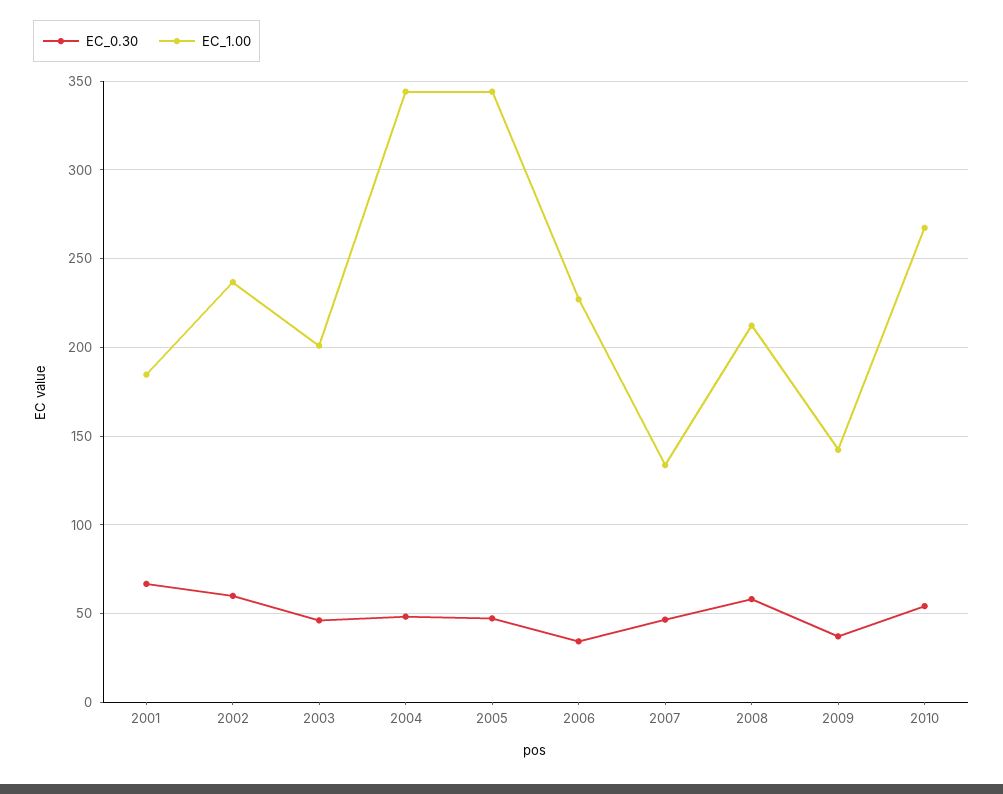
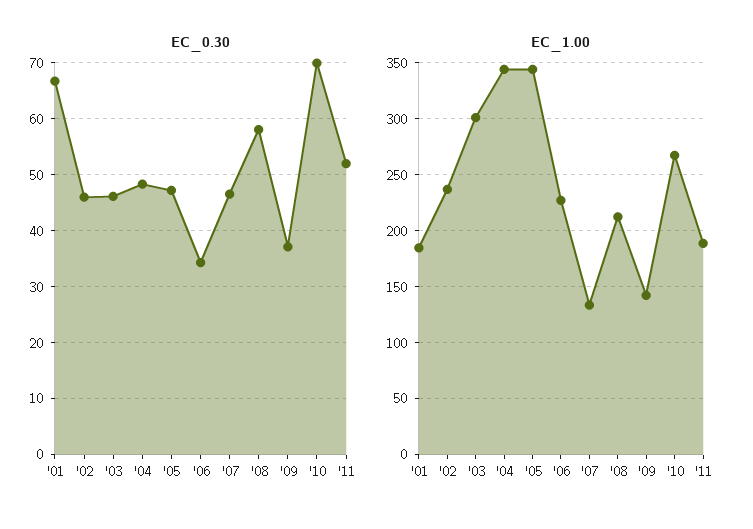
EC_0.30, 2002: 60 -> 46
EC_1.00, 2003: 200 -> 300
EC_0.30, 2010: 55 -> 70
EC_0.30, '11: none -> 52
EC_1.00, '11: none -> 190

